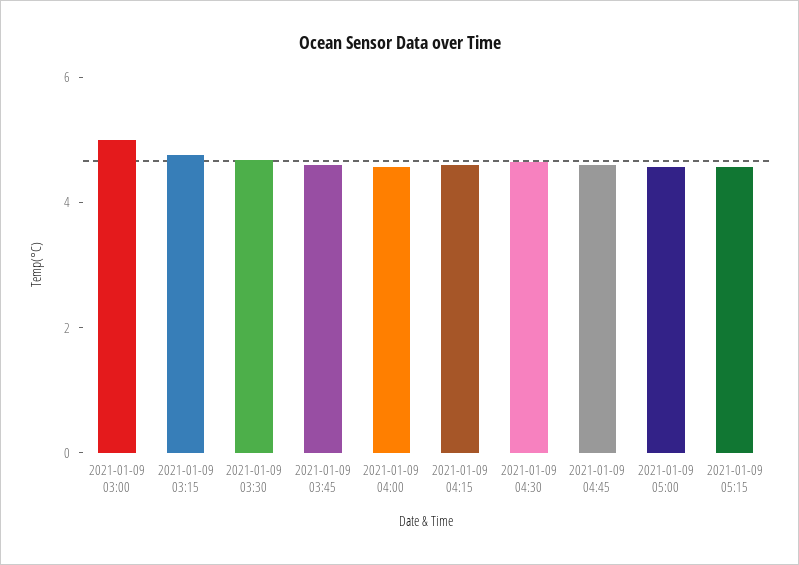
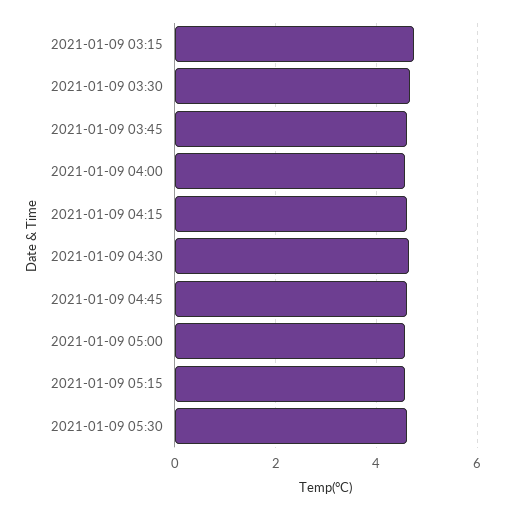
2021-01-09 03:00: 5 -> none
2021-01-09 05:30: none -> 4.6

